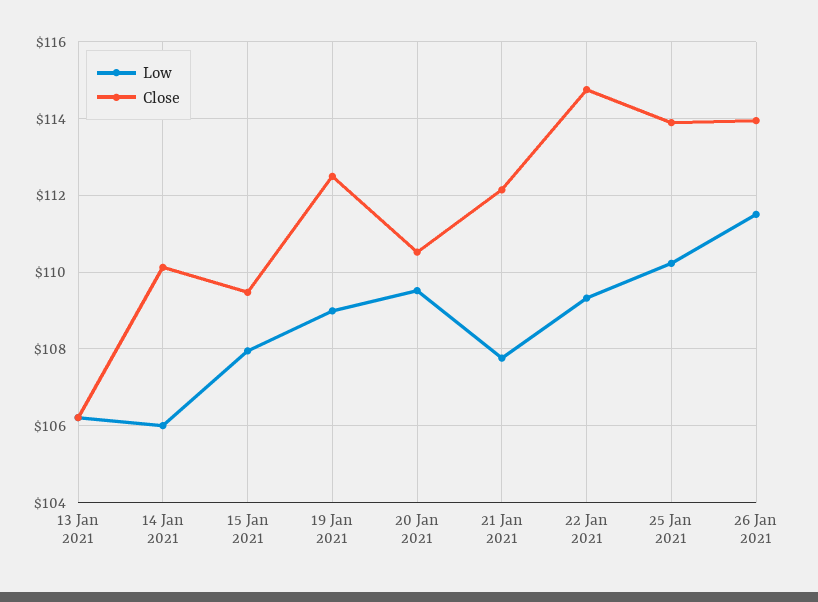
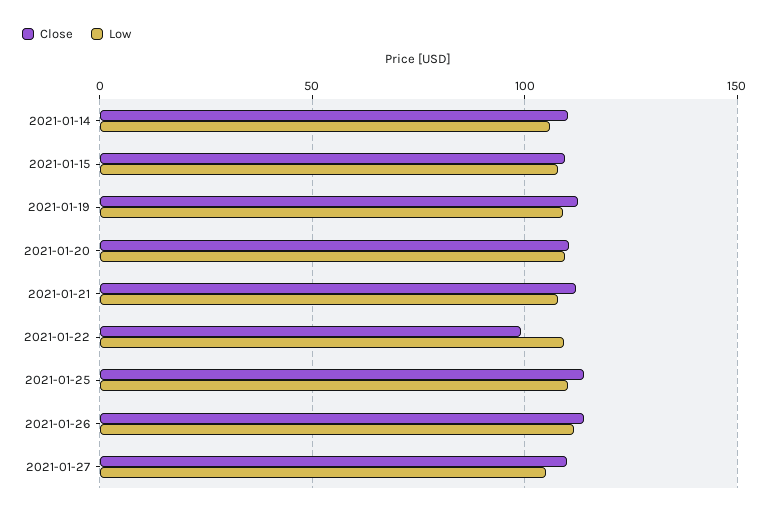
Low, 13 Jan 2021: 106.2 -> none
Close, 13 Jan 2021: 106.2 -> none
Close, 22 Jan 2021: 114.8 -> 100
Close, 2021-01-27: none -> 110
Low, 2021-01-27: none -> 105

